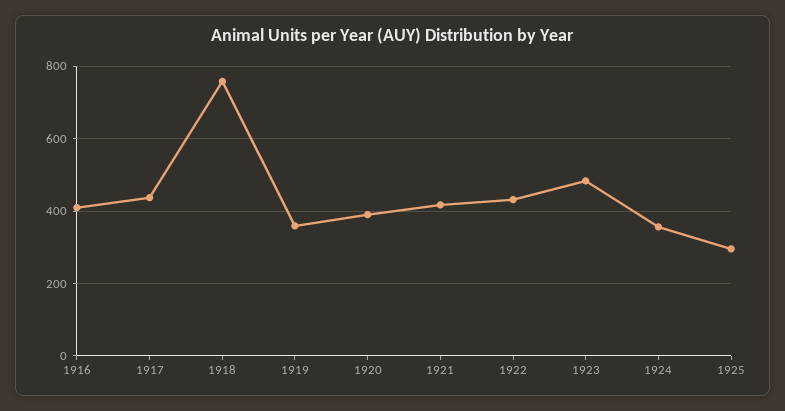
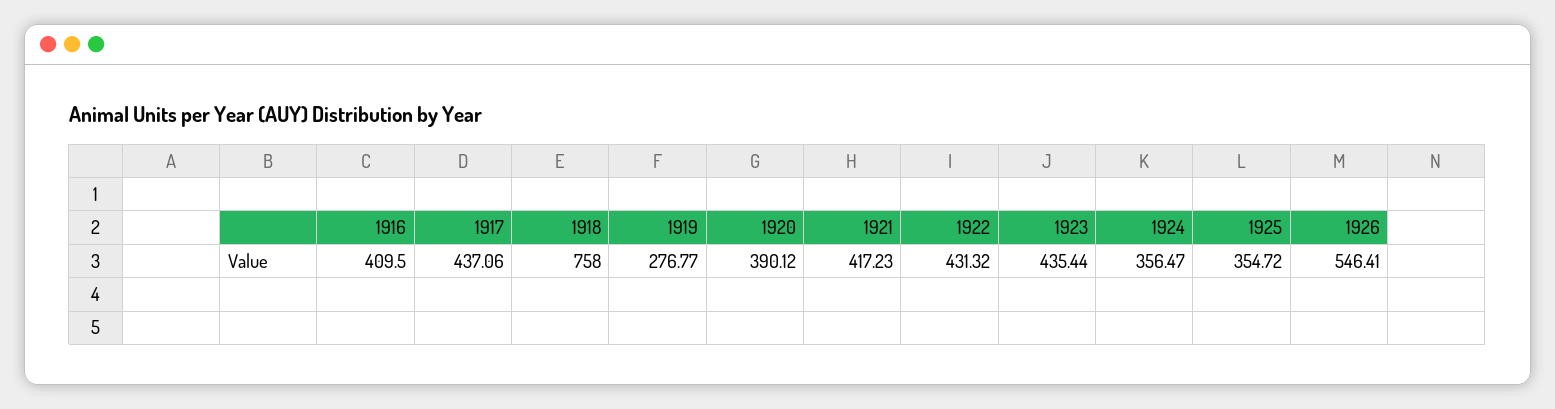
1919: 360 -> 276.77
1923: 480 -> 435.44
1925: 300 -> 354.72
1926: none -> 546.41

